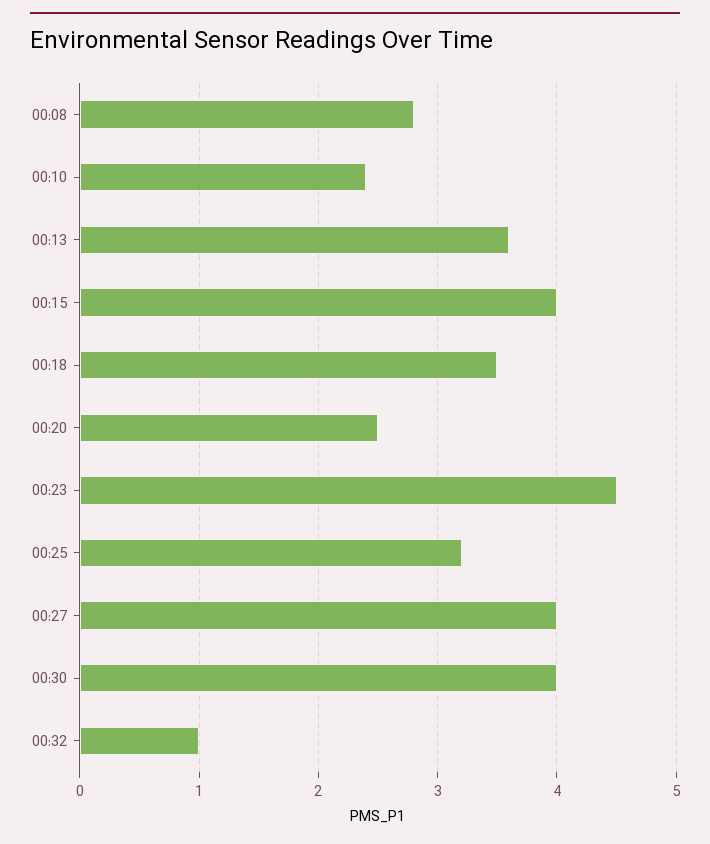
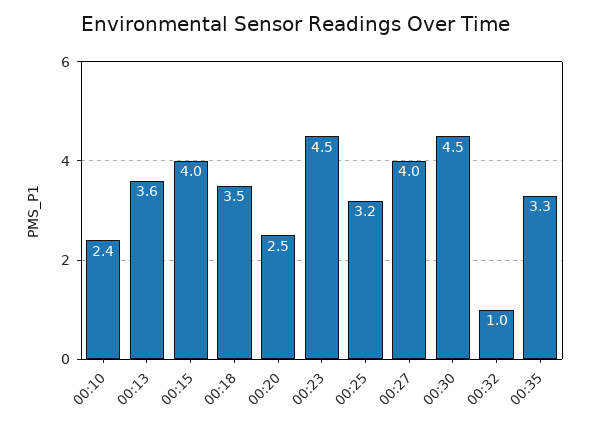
00:08: 2.8 -> none
00:30: 4 -> 4.5
00:35: none -> 3.3

